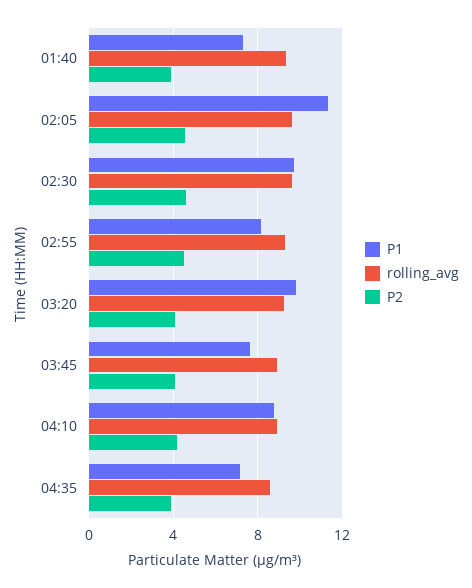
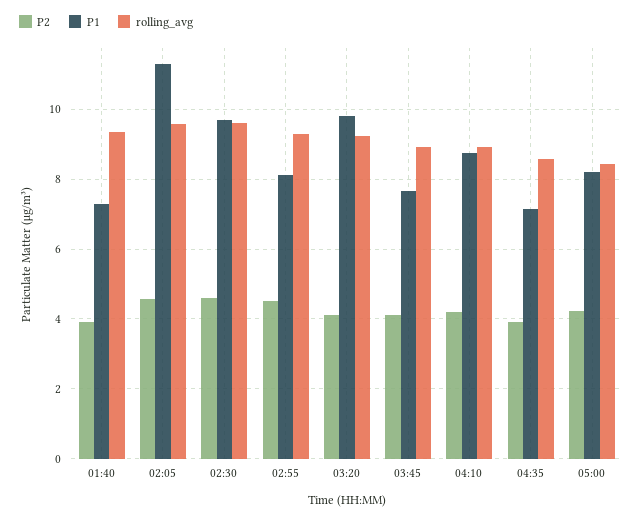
P2, 05:00: none -> 4.2
P1, 05:00: none -> 8.2
rolling_avg, 05:00: none -> 8.4

